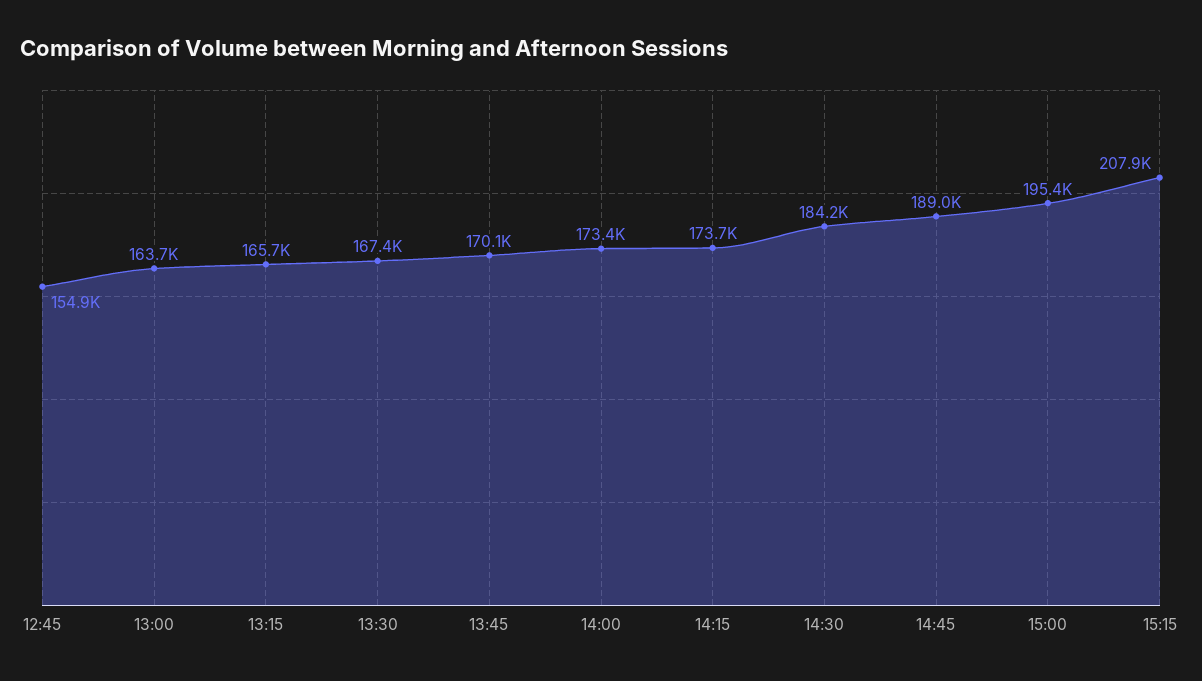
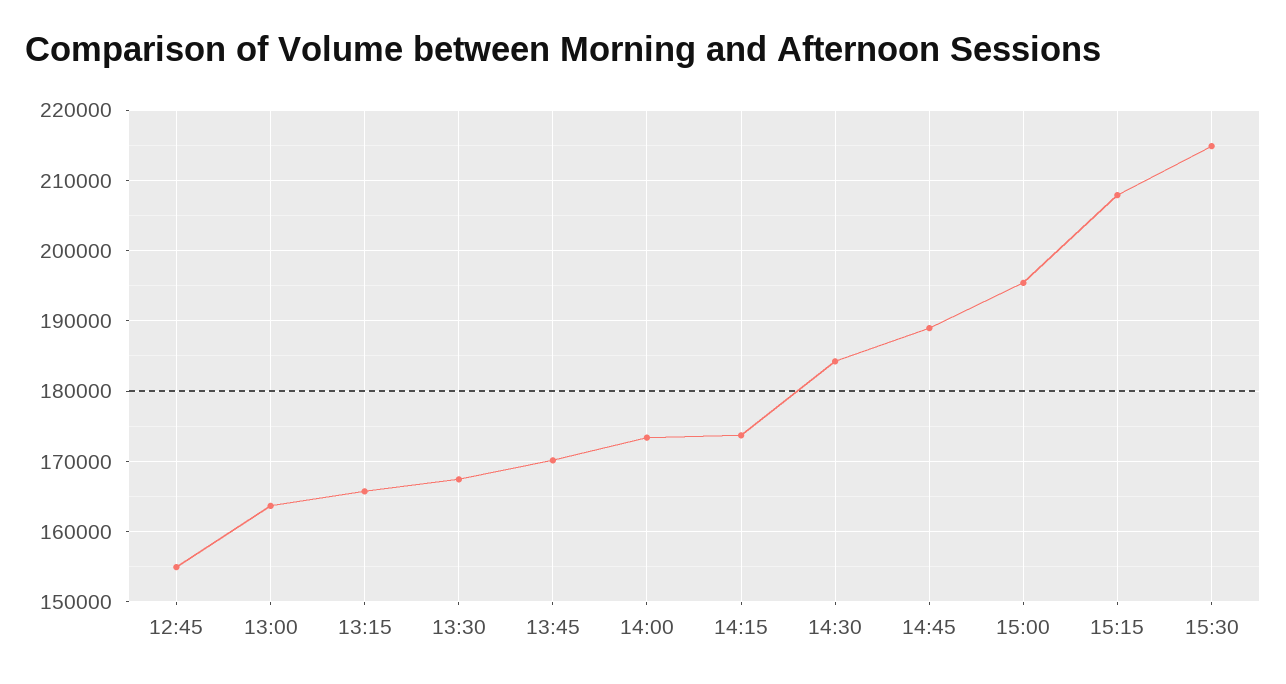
15:30: none -> 215000

